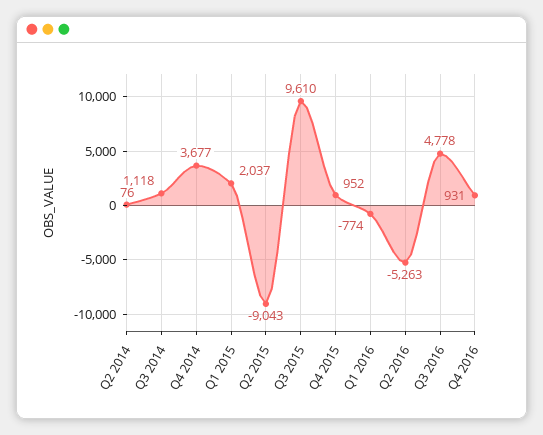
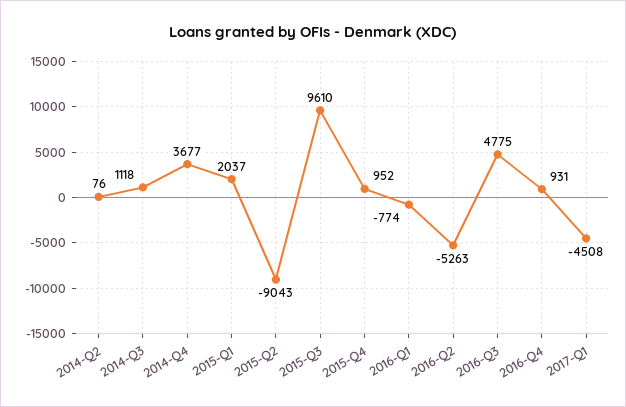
Q3 2016: 4778 -> 4775
2017-Q1: none -> -4508

